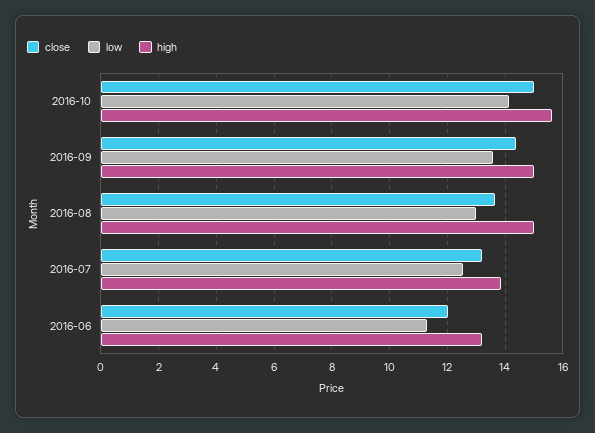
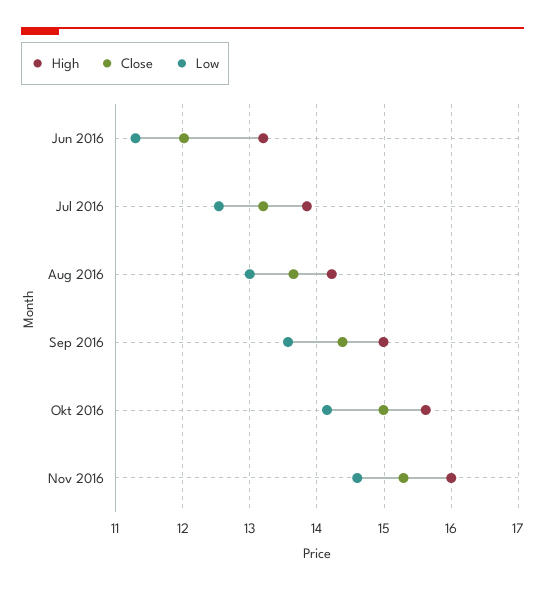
high, 2016-08: 15 -> 14.2
high, Nov 2016: none -> 16
close, Nov 2016: none -> 15.3
low, Nov 2016: none -> 14.6

